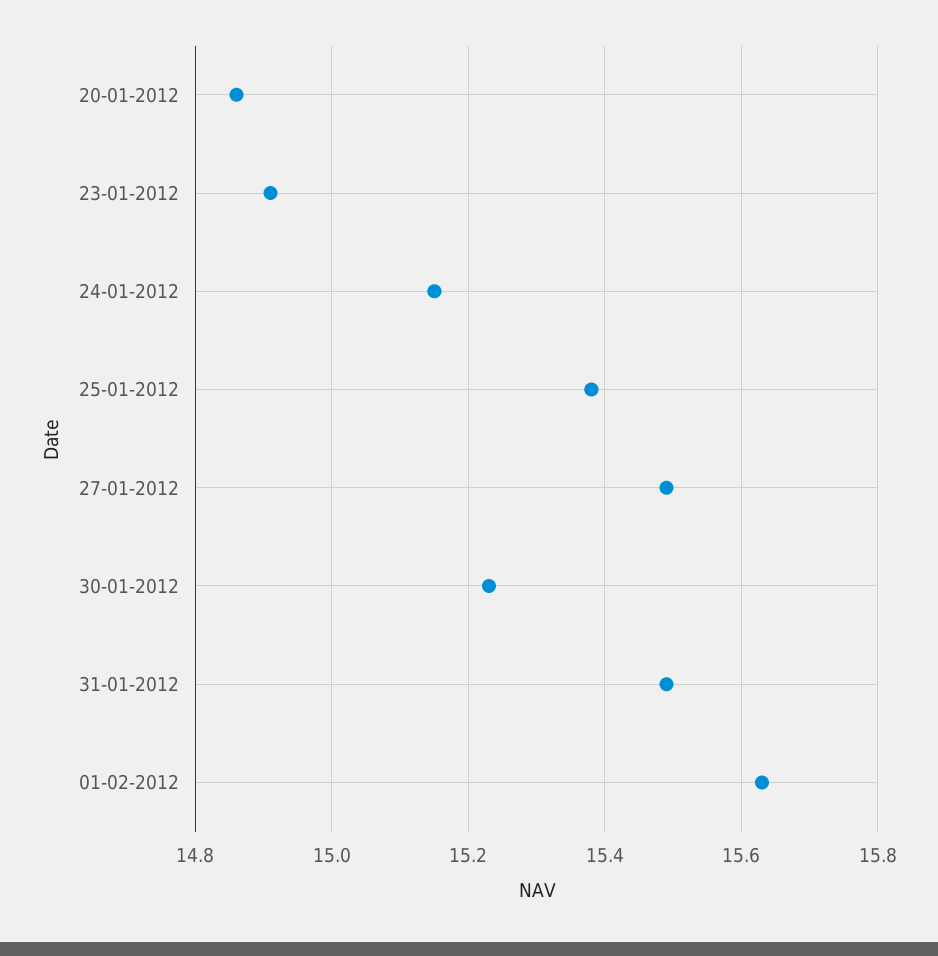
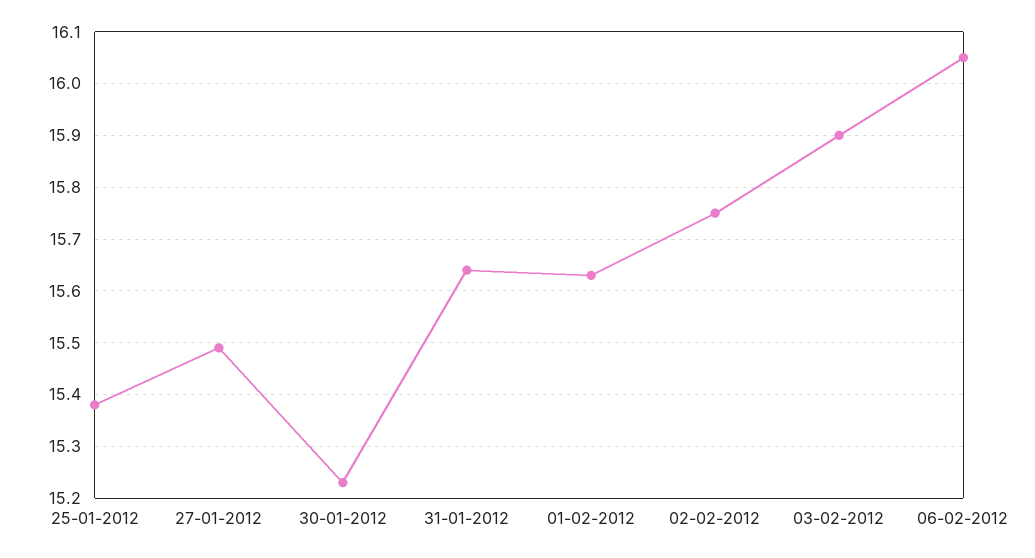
20-01-2012: 14.85 -> none
23-01-2012: 14.9 -> none
24-01-2012: 15.15 -> none
31-01-2012: 15.5 -> 15.65
02-02-2012: none -> 15.75
03-02-2012: none -> 15.9
06-02-2012: none -> 16.05

